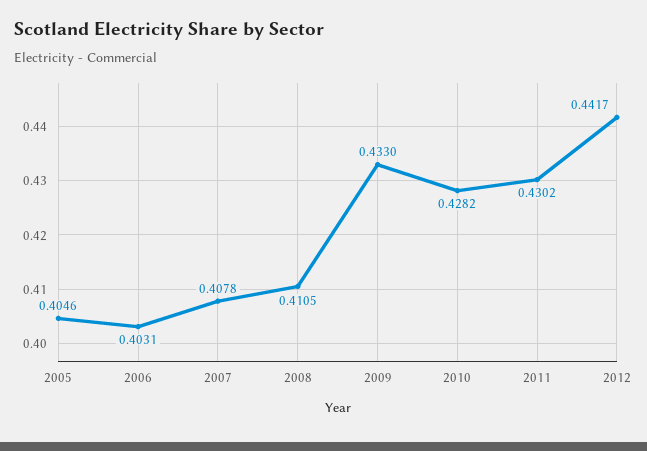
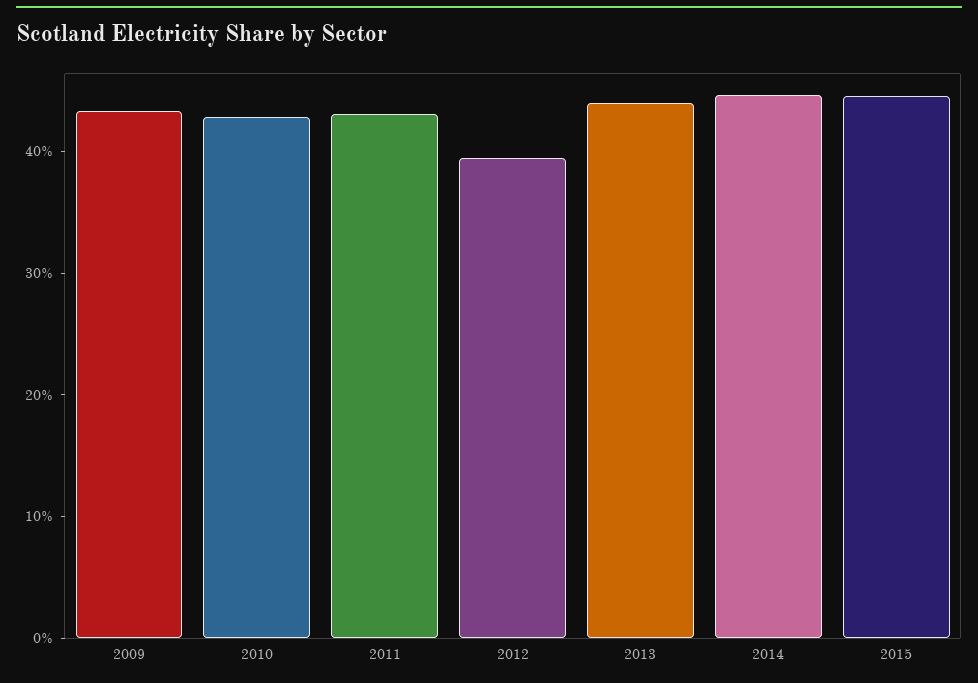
2005: 0.4046 -> none
2006: 0.4031 -> none
2007: 0.4078 -> none
2008: 0.4105 -> none
2012: 0.4417 -> 0.4
2013: none -> 0.44
2014: none -> 0.44
2015: none -> 0.44

